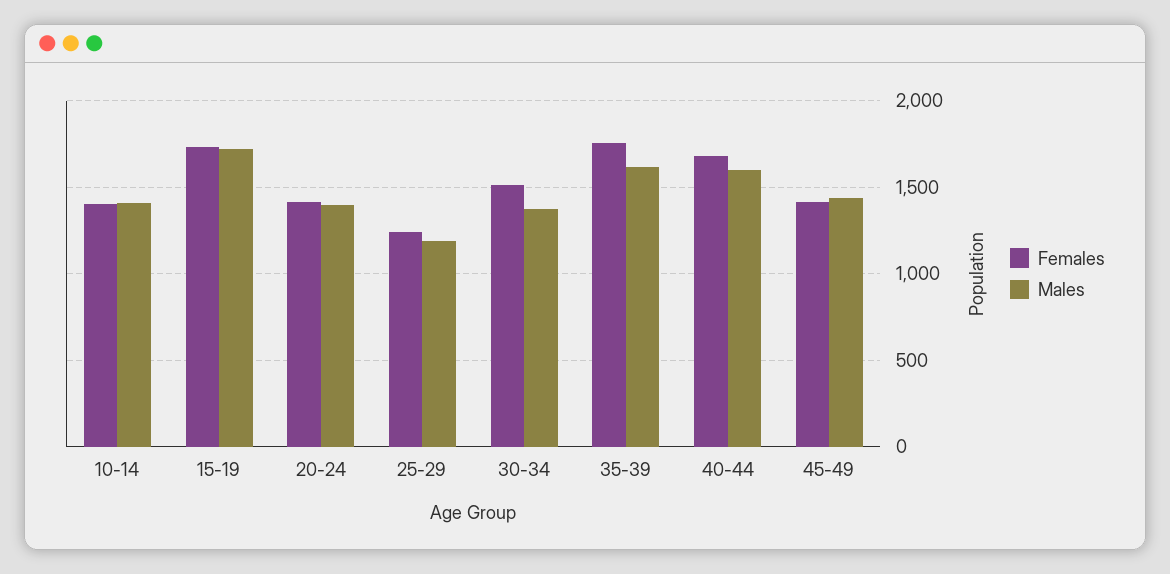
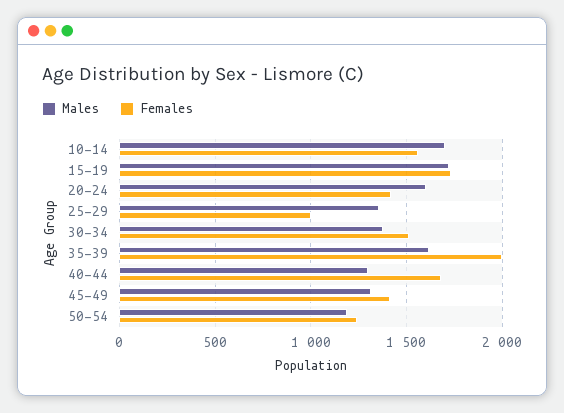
Females, 10-14: 1400 -> 1550
Males, 10-14: 1400 -> 1700
Males, 20-24: 1400 -> 1600
Females, 25-29: 1250 -> 1000
Males, 25-29: 1200 -> 1350
Females, 35-39: 1750 -> 2000
Males, 40-44: 1600 -> 1300
Males, 45-49: 1450 -> 1300
Males, 50-54: none -> 1200
Females, 50-54: none -> 1250

